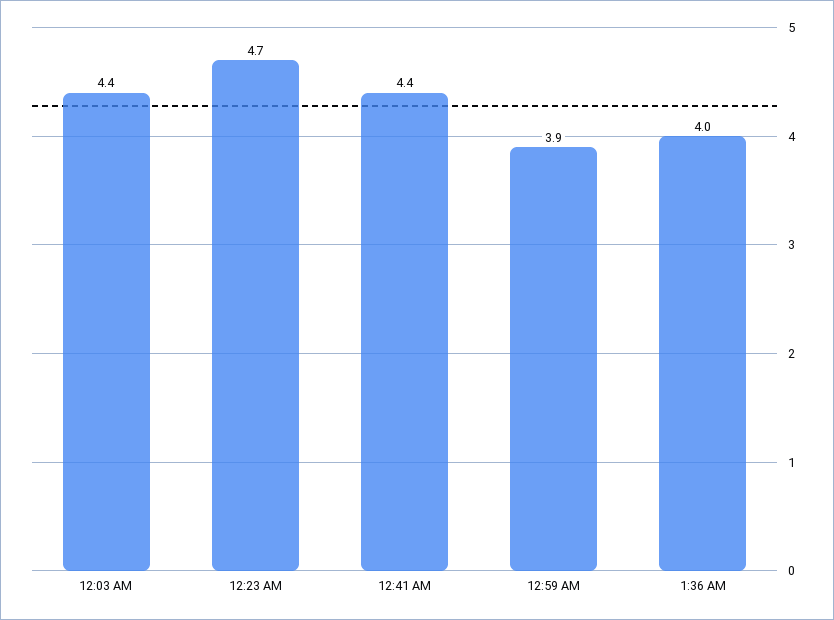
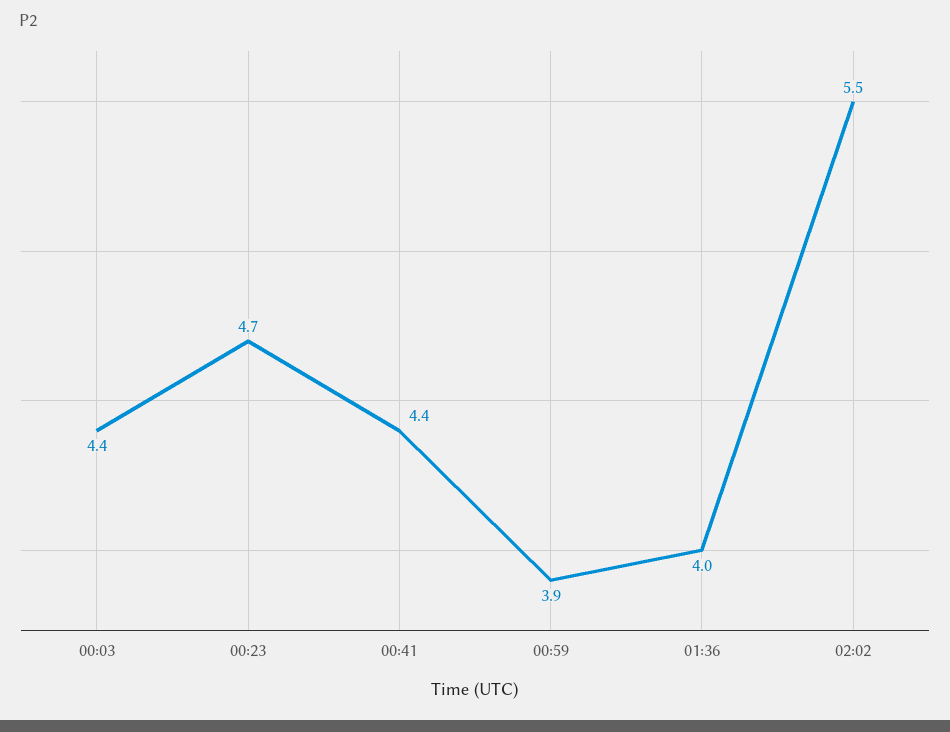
02:02: none -> 5.5

